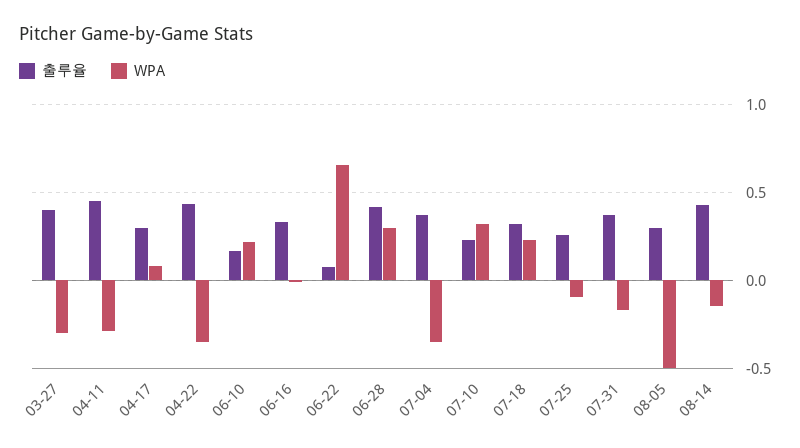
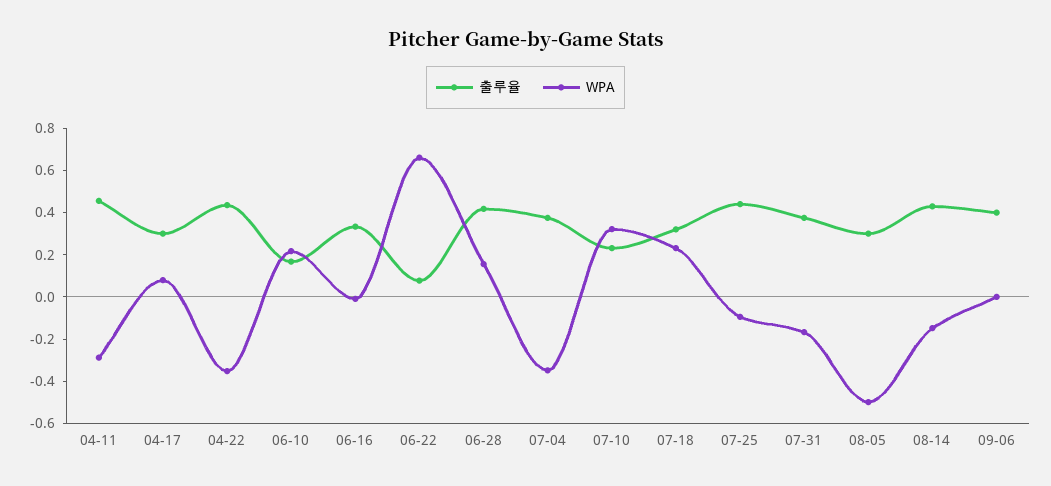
출루율, 03-27: 0.4 -> none
WPA, 03-27: -0.3 -> none
WPA, 06-28: 0.3 -> 0.15
출루율, 07-25: 0.25 -> 0.45
출루율, 09-06: none -> 0.4
WPA, 09-06: none -> 0

